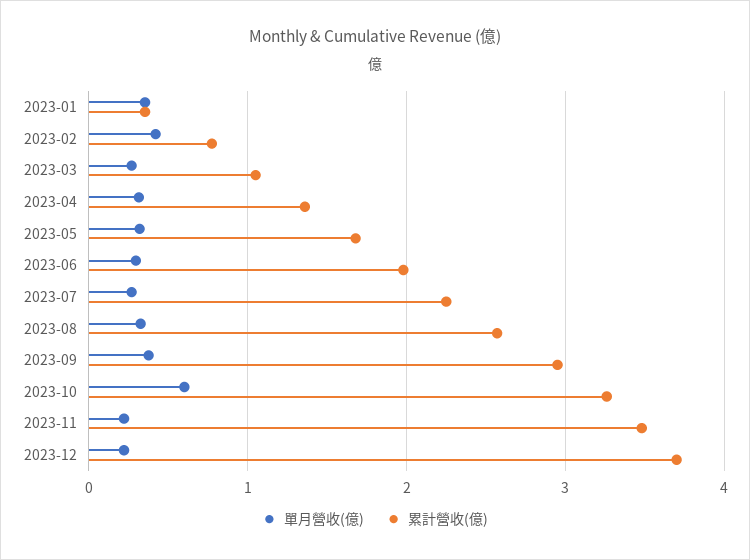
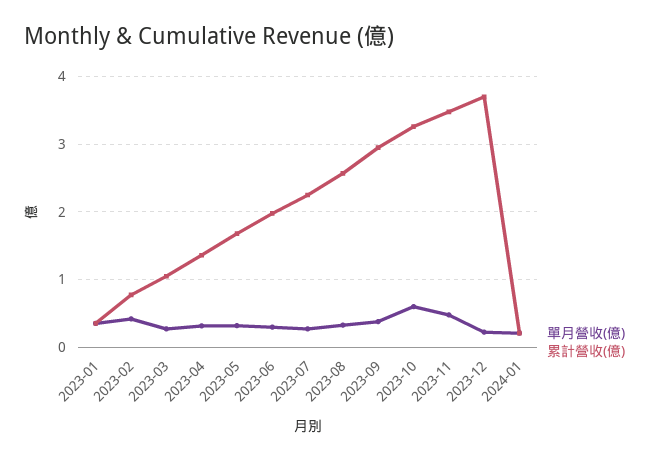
單月營收(億), 2023-11: 0.2 -> 0.5
單月營收(億), 2024-01: none -> 0.2
累計營收(億), 2024-01: none -> 0.2

